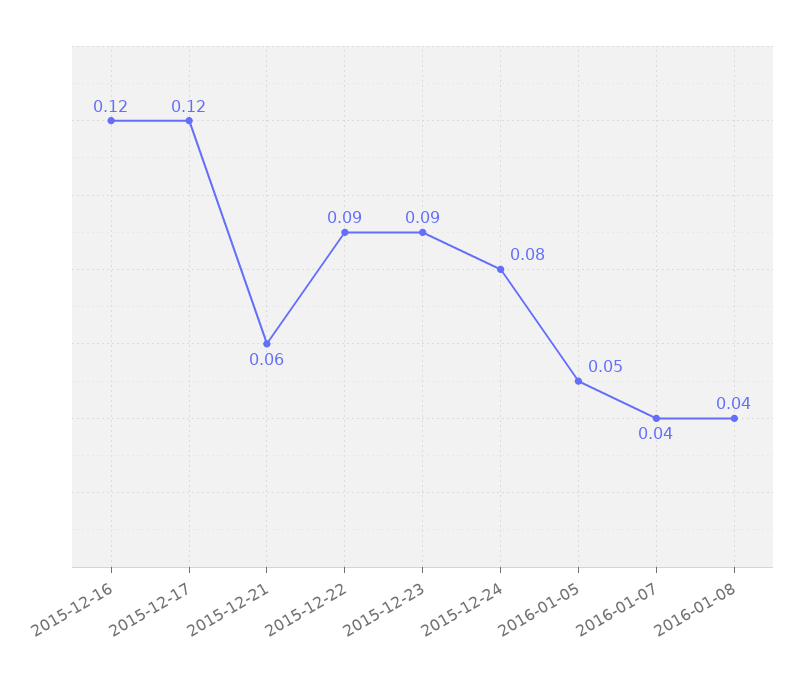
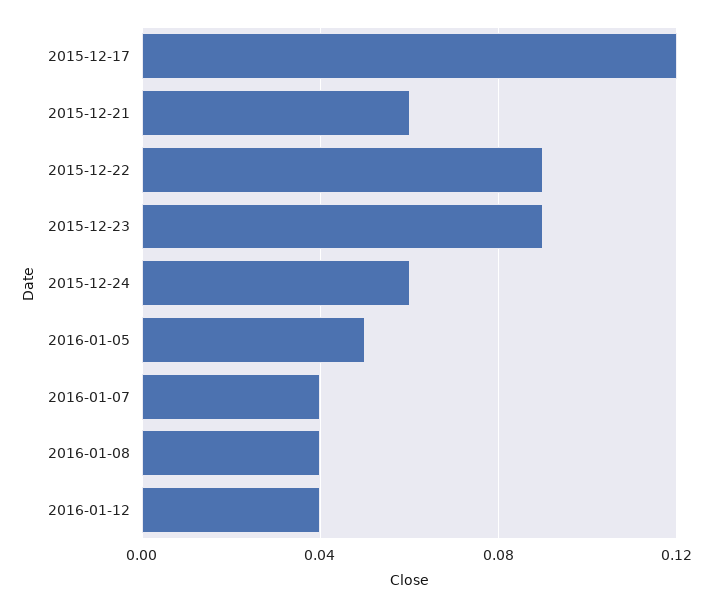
2015-12-16: 0.12 -> none
2015-12-24: 0.08 -> 0.06
2016-01-12: none -> 0.04

